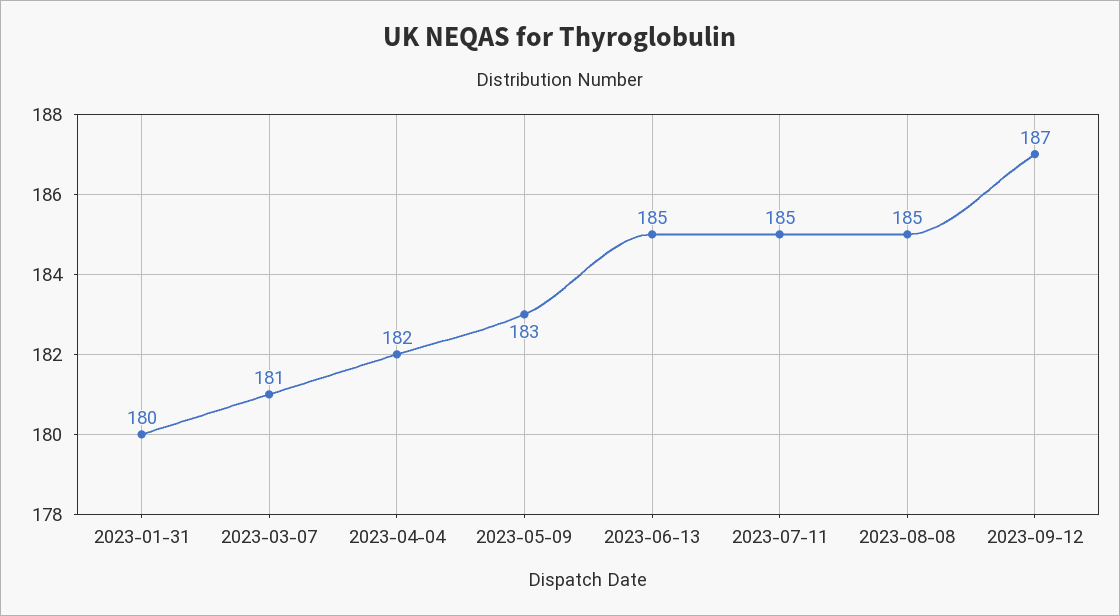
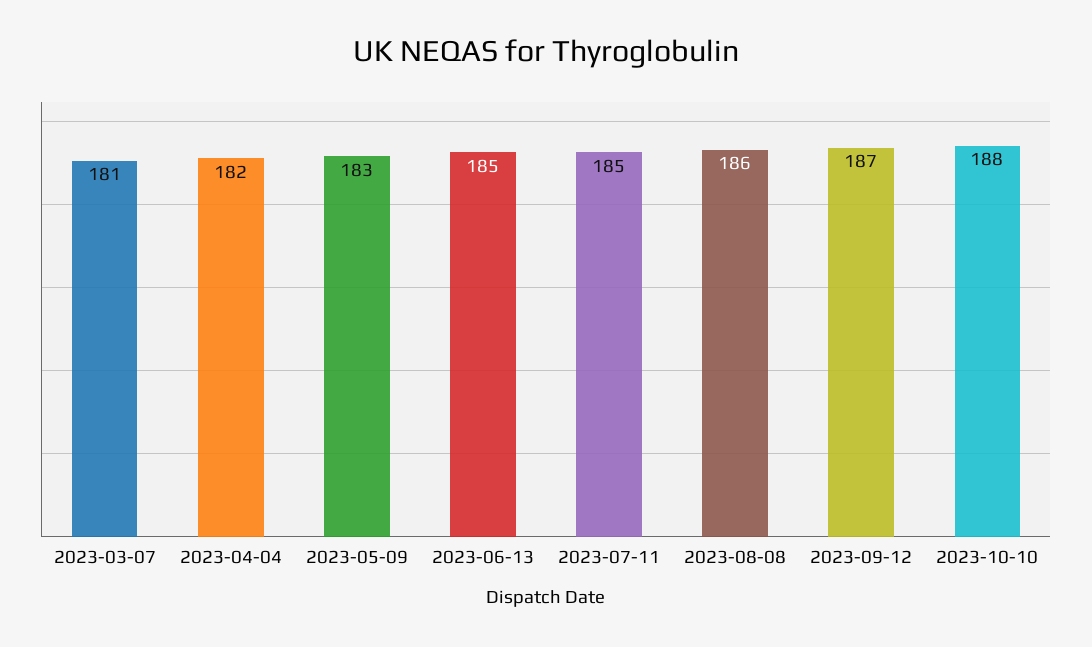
2023-01-31: 180 -> none
2023-08-08: 185 -> 186
2023-10-10: none -> 188

